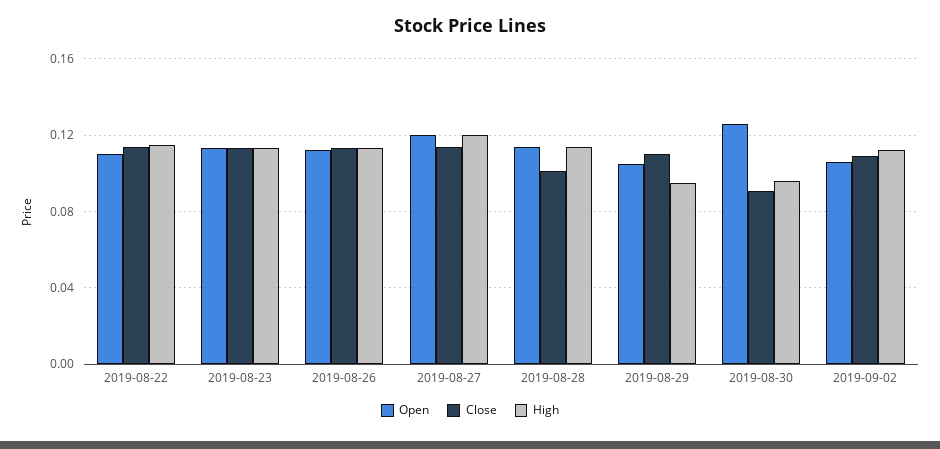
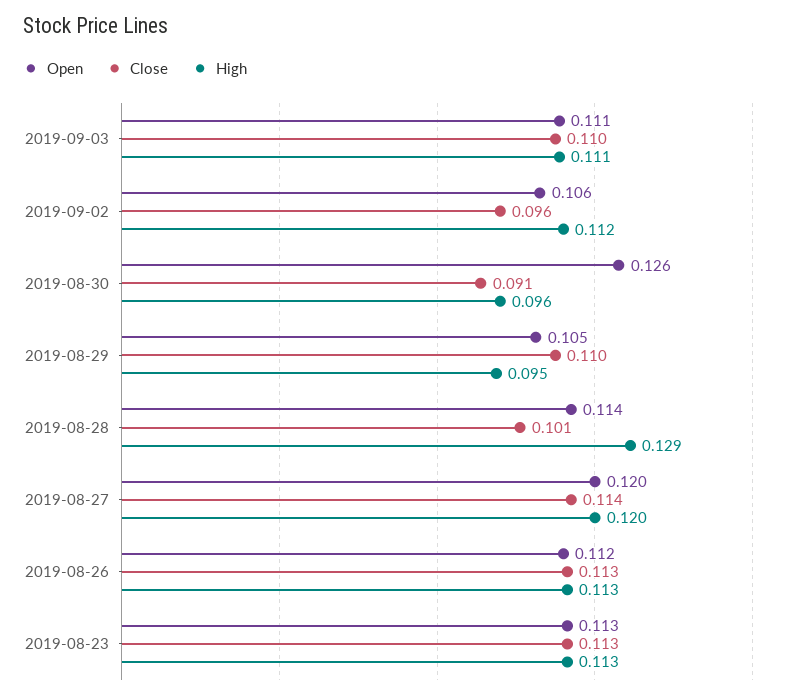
Open, 2019-08-22: 0.11 -> none
Close, 2019-08-22: 0.115 -> none
High, 2019-08-22: 0.115 -> none
High, 2019-08-28: 0.115 -> 0.129
Close, 2019-09-02: 0.11 -> 0.096
Open, 2019-09-03: none -> 0.111
Close, 2019-09-03: none -> 0.11
High, 2019-09-03: none -> 0.111

